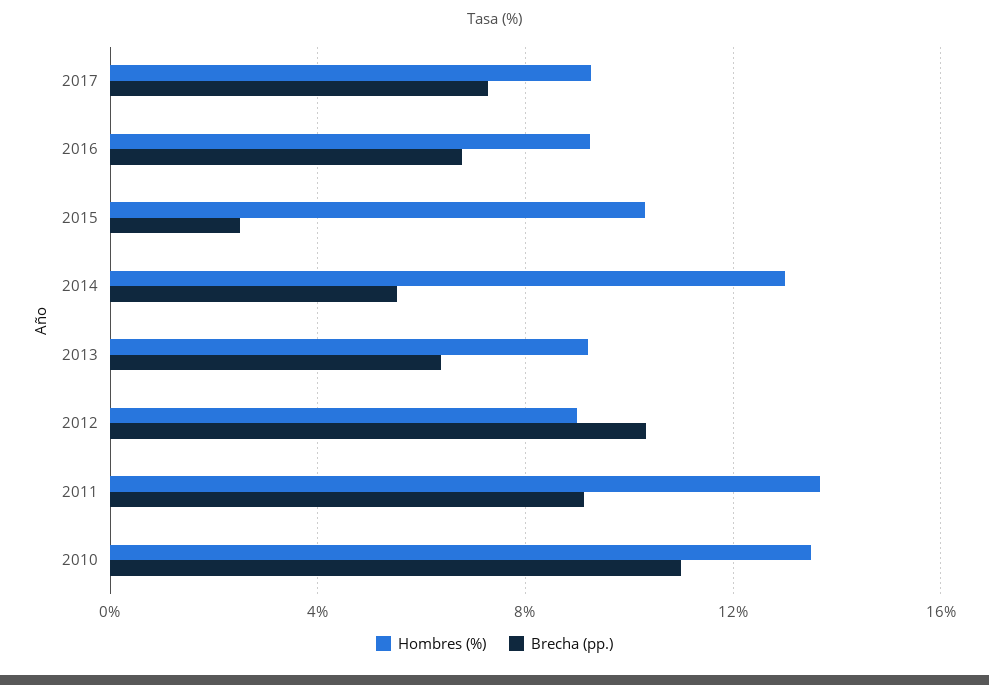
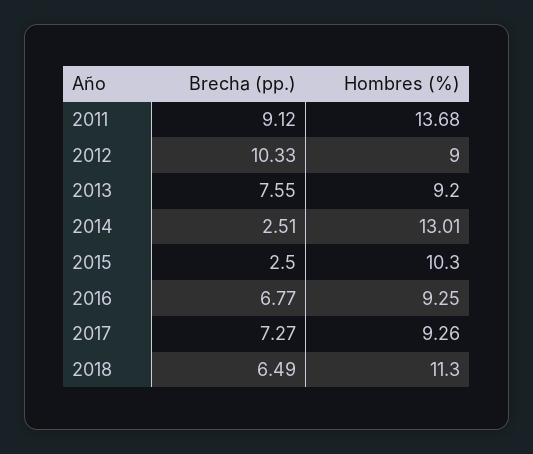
Brecha (pp.), 2014: 5.5 -> 2.51
Brecha (pp.), 2013: 6.5 -> 7.55
Hombres (%), 2010: 13.5 -> none
Brecha (pp.), 2010: 11 -> none
Brecha (pp.), 2018: none -> 6.49
Hombres (%), 2018: none -> 11.3

